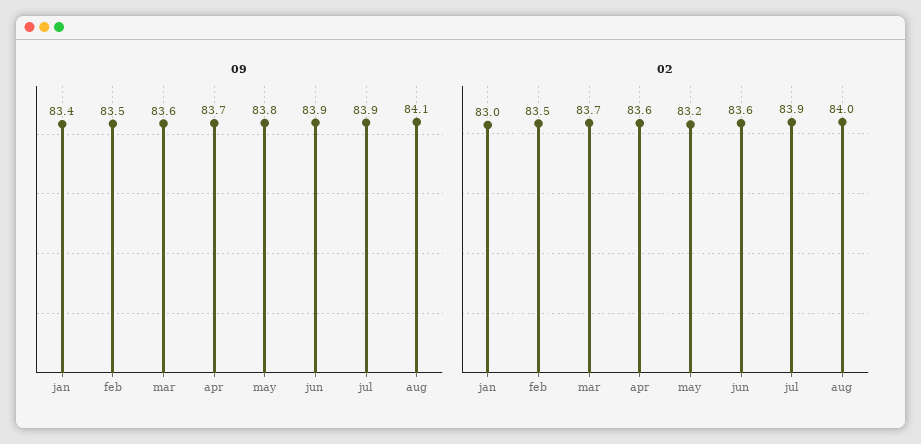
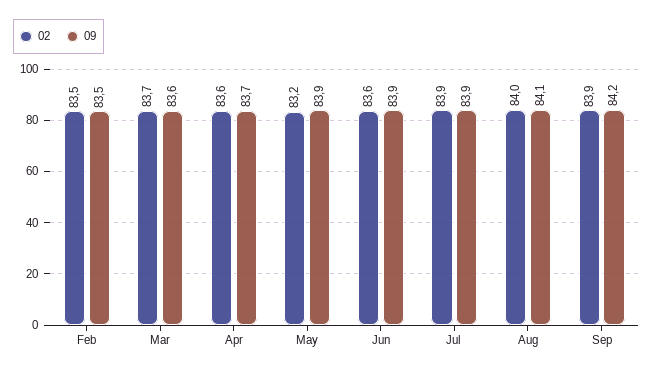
09, jan: 83.4 -> none
09, may: 83.8 -> 83.9
02, jan: 83 -> none
02, Sep: none -> 83.9
09, Sep: none -> 84.2

